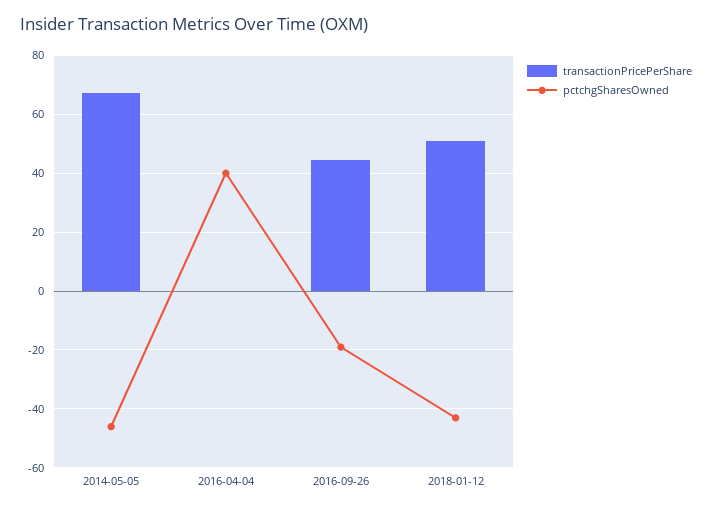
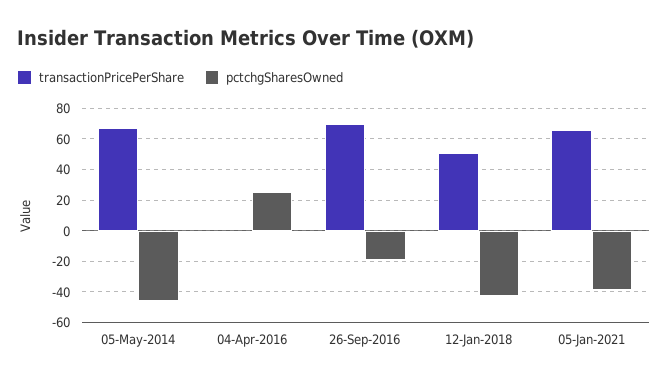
pctchgSharesOwned, 2016-04-04: 40 -> 25
transactionPricePerShare, 2016-09-26: 45 -> 70
transactionPricePerShare, 05-Jan-2021: none -> 65
pctchgSharesOwned, 05-Jan-2021: none -> -40

